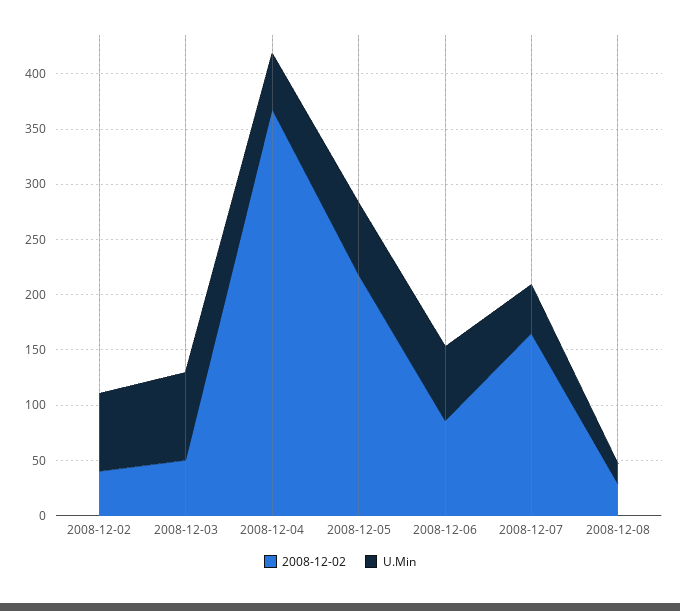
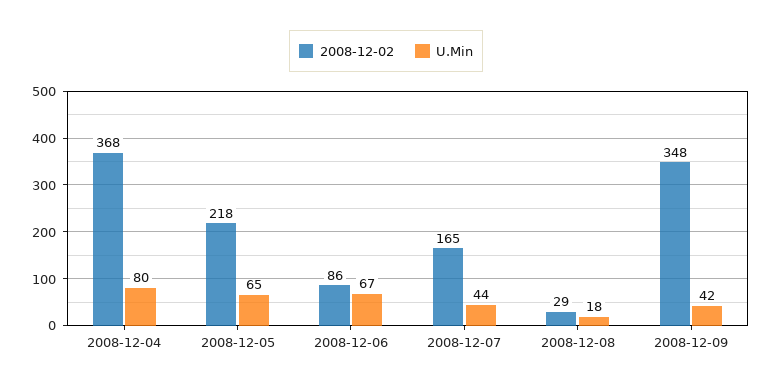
2008-12-02, 2008-12-02: 40 -> none
U.Min, 2008-12-02: 70 -> none
2008-12-02, 2008-12-03: 50 -> none
U.Min, 2008-12-03: 80 -> none
U.Min, 2008-12-04: 50 -> 80
2008-12-02, 2008-12-09: none -> 348
U.Min, 2008-12-09: none -> 42

